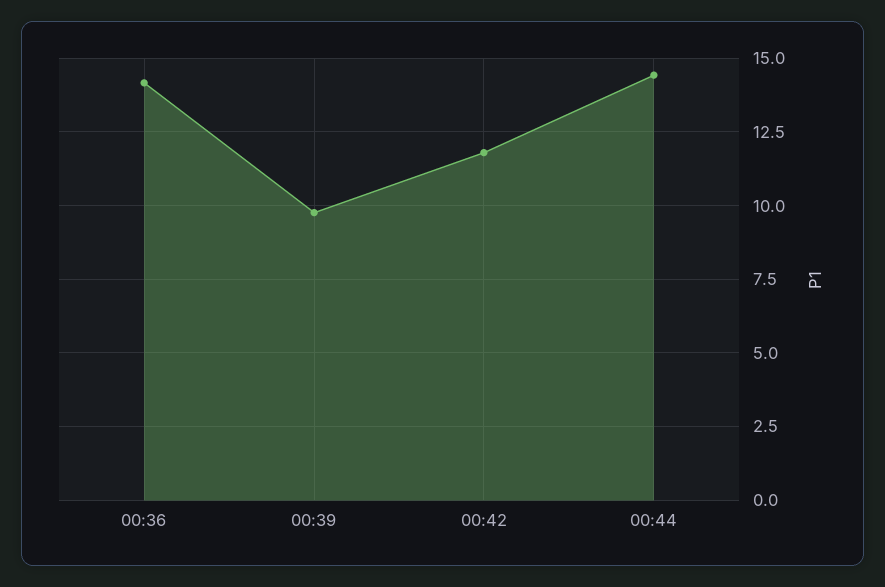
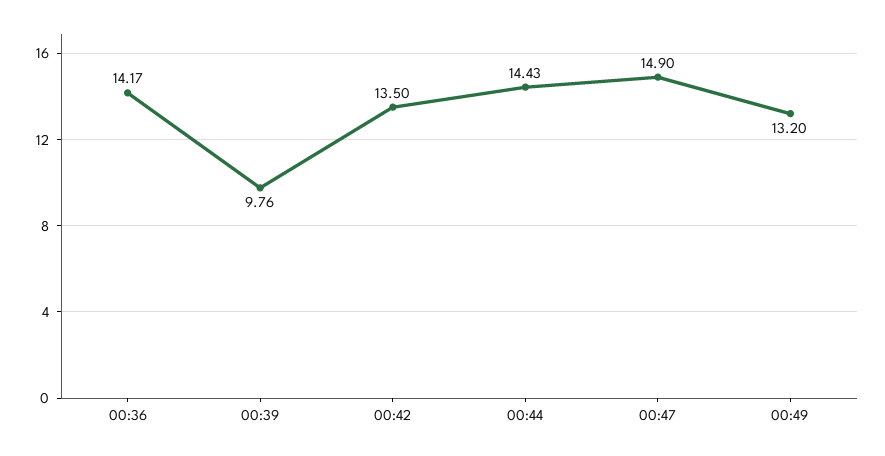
00:42: 11.75 -> 13.5
00:47: none -> 14.9
00:49: none -> 13.2

